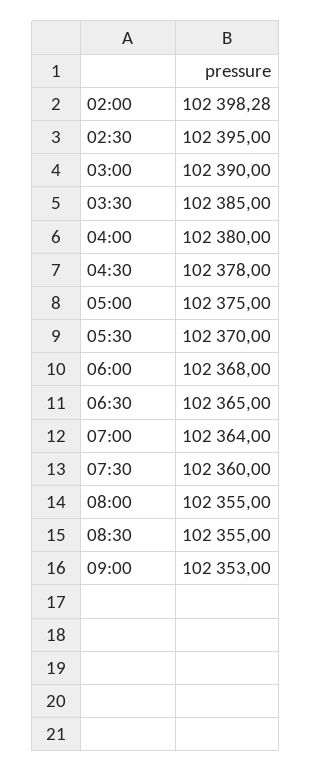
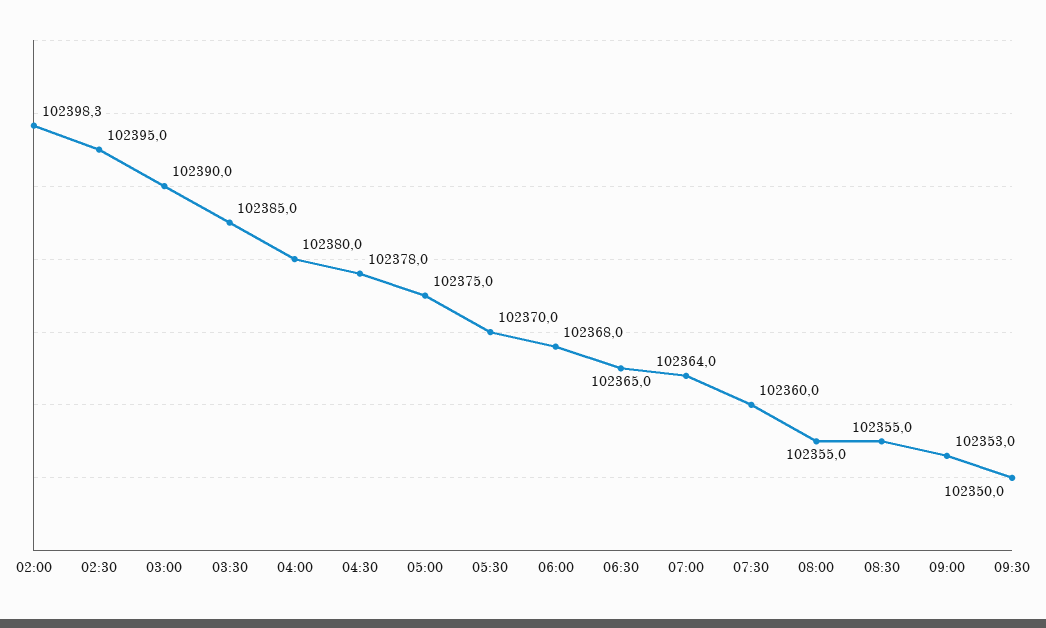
09:30: none -> 102350

